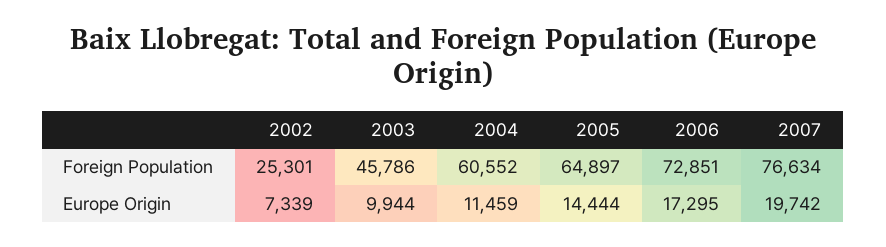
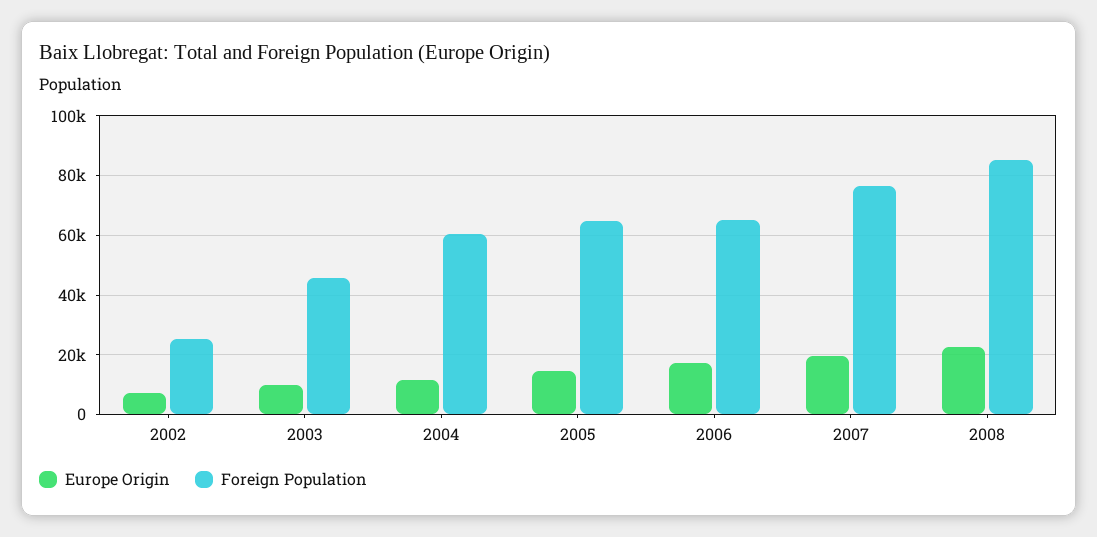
Foreign Population, 2006: 72851 -> 65000
Europe Origin, 2008: none -> 22500
Foreign Population, 2008: none -> 85000

